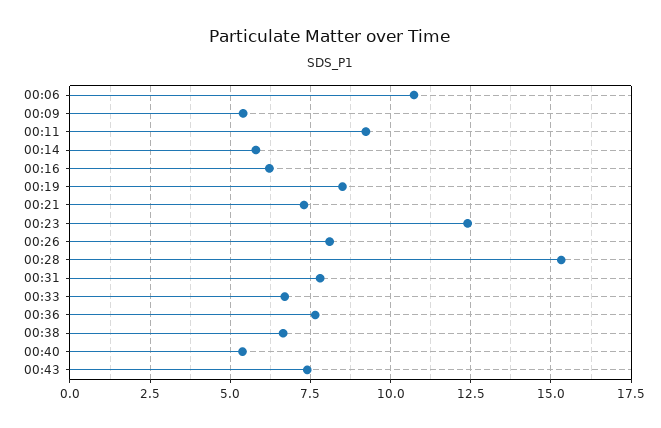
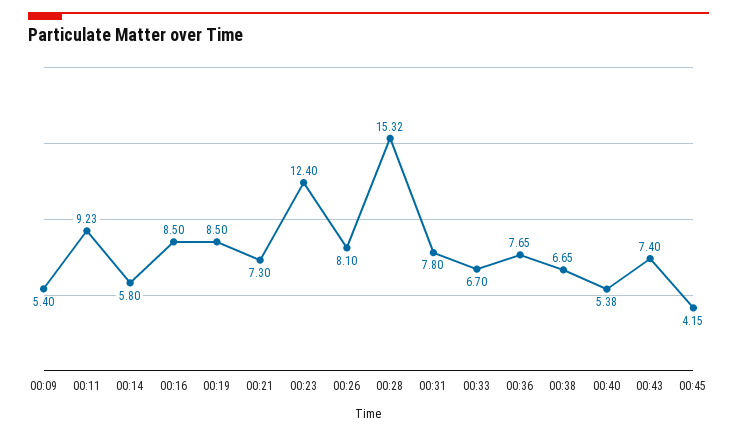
00:06: 10.75 -> none
00:16: 6.25 -> 8.5
00:45: none -> 4.15

